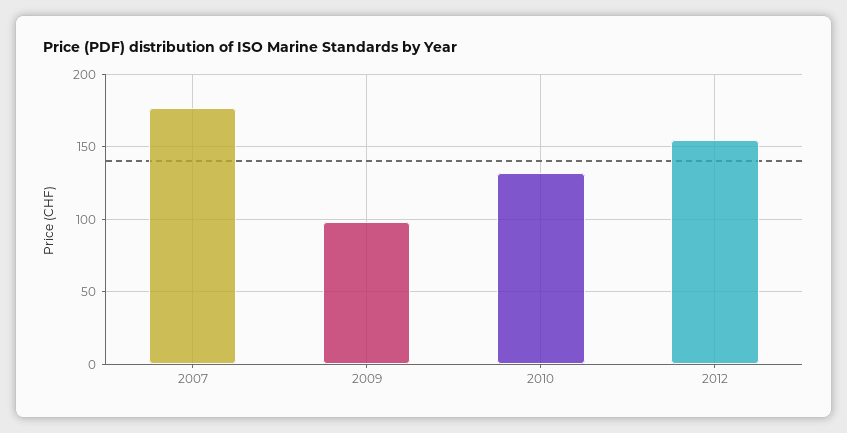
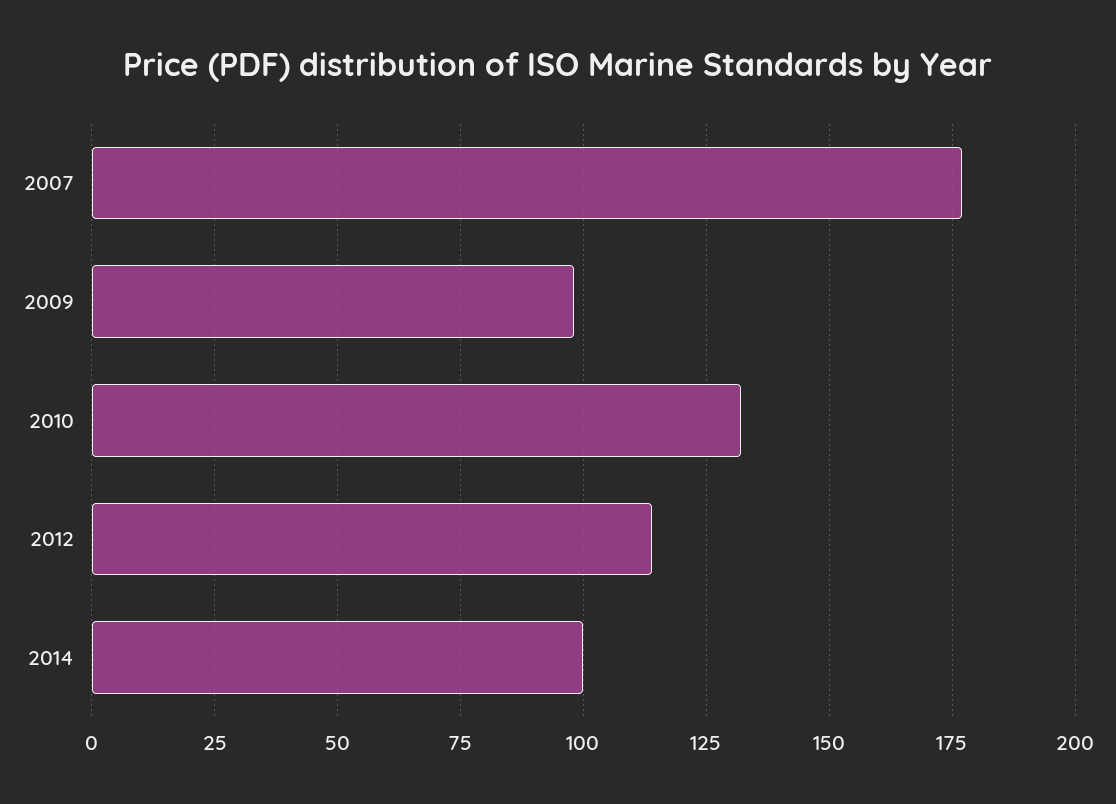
2012: 155 -> 115
2014: none -> 100

